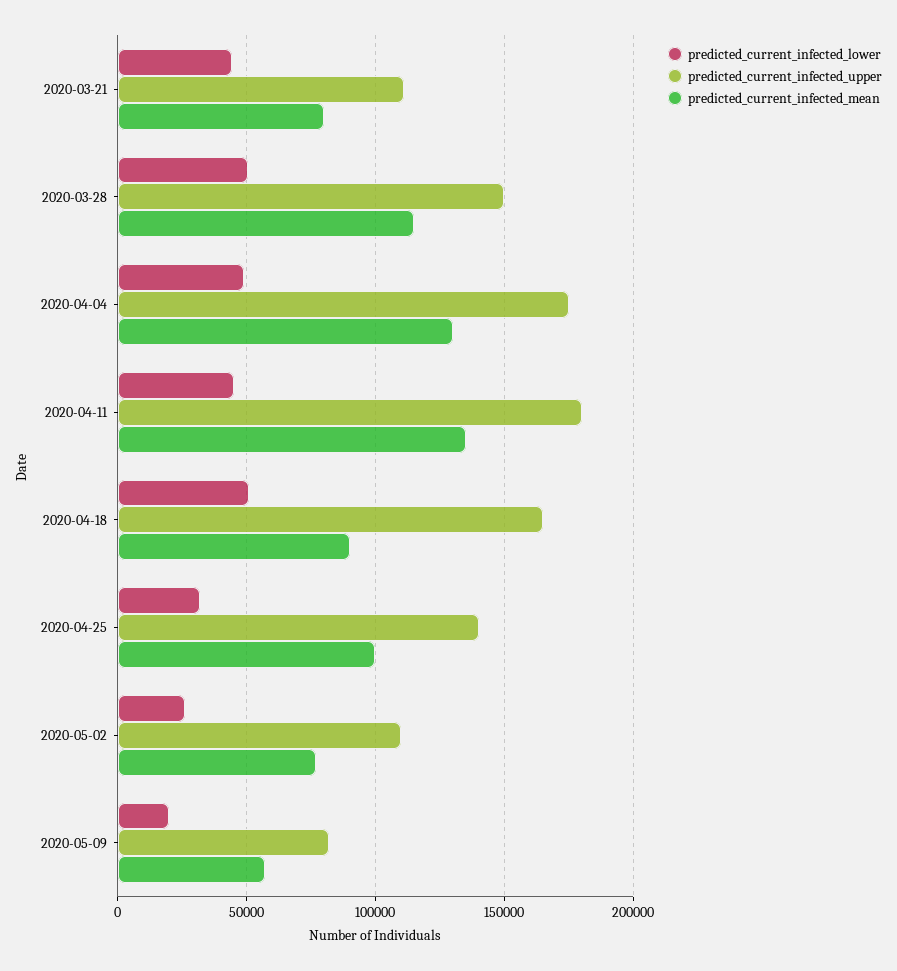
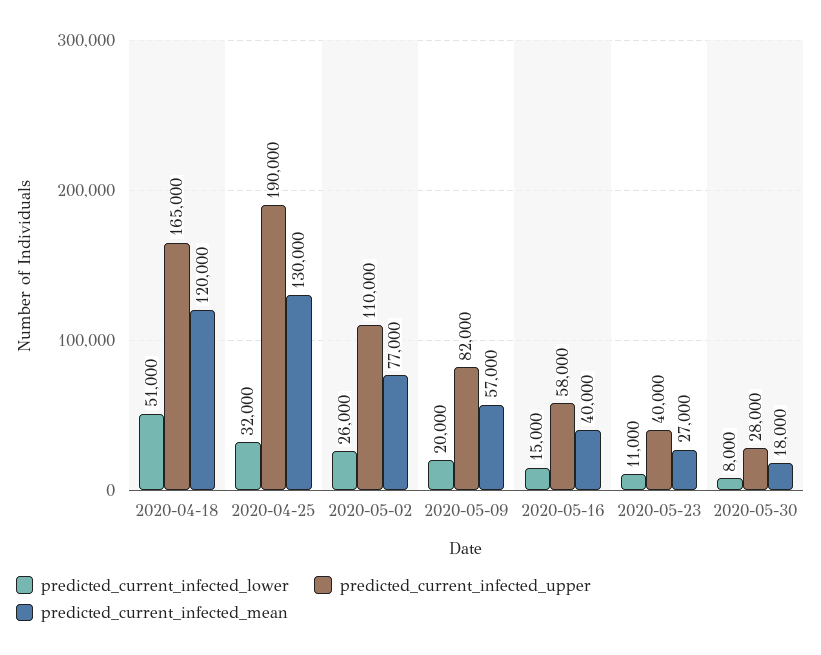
predicted_current_infected_lower, 2020-03-21: 45000 -> none
predicted_current_infected_upper, 2020-03-21: 110000 -> none
predicted_current_infected_mean, 2020-03-21: 80000 -> none
predicted_current_infected_lower, 2020-03-28: 50000 -> none
predicted_current_infected_upper, 2020-03-28: 150000 -> none
predicted_current_infected_mean, 2020-03-28: 115000 -> none
predicted_current_infected_lower, 2020-04-04: 50000 -> none
predicted_current_infected_upper, 2020-04-04: 175000 -> none
predicted_current_infected_mean, 2020-04-04: 130000 -> none
predicted_current_infected_lower, 2020-04-11: 45000 -> none
predicted_current_infected_upper, 2020-04-11: 180000 -> none
predicted_current_infected_mean, 2020-04-11: 135000 -> none
predicted_current_infected_mean, 2020-04-18: 90000 -> 120000
predicted_current_infected_upper, 2020-04-25: 140000 -> 190000
predicted_current_infected_mean, 2020-04-25: 100000 -> 130000
predicted_current_infected_lower, 2020-05-16: none -> 15000
predicted_current_infected_upper, 2020-05-16: none -> 58000
predicted_current_infected_mean, 2020-05-16: none -> 40000
predicted_current_infected_lower, 2020-05-23: none -> 11000
predicted_current_infected_upper, 2020-05-23: none -> 40000
predicted_current_infected_mean, 2020-05-23: none -> 27000
predicted_current_infected_lower, 2020-05-30: none -> 8000
predicted_current_infected_upper, 2020-05-30: none -> 28000
predicted_current_infected_mean, 2020-05-30: none -> 18000

